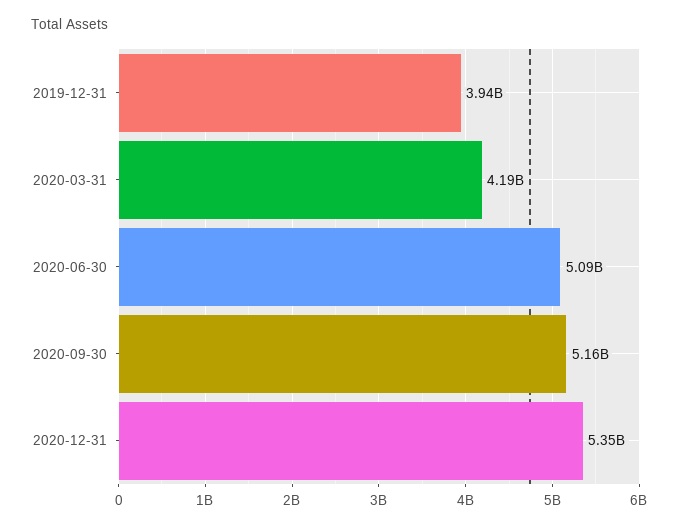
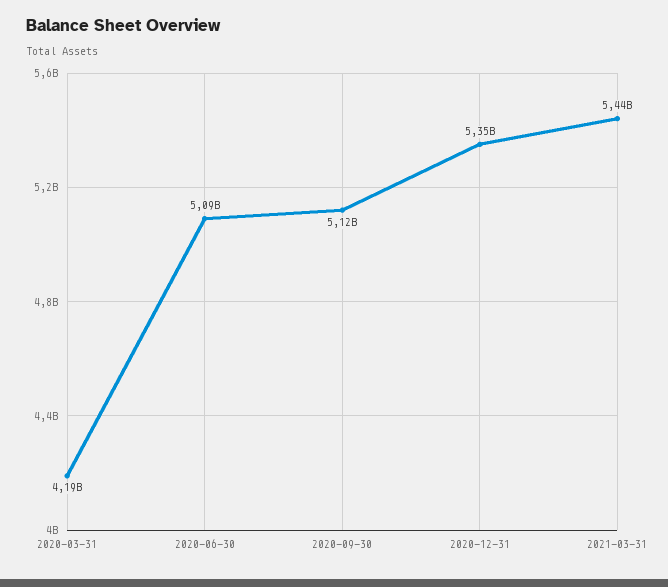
2019-12-31: 3940000000 -> none
2020-09-30: 5160000000 -> 5120000000
2021-03-31: none -> 5440000000

